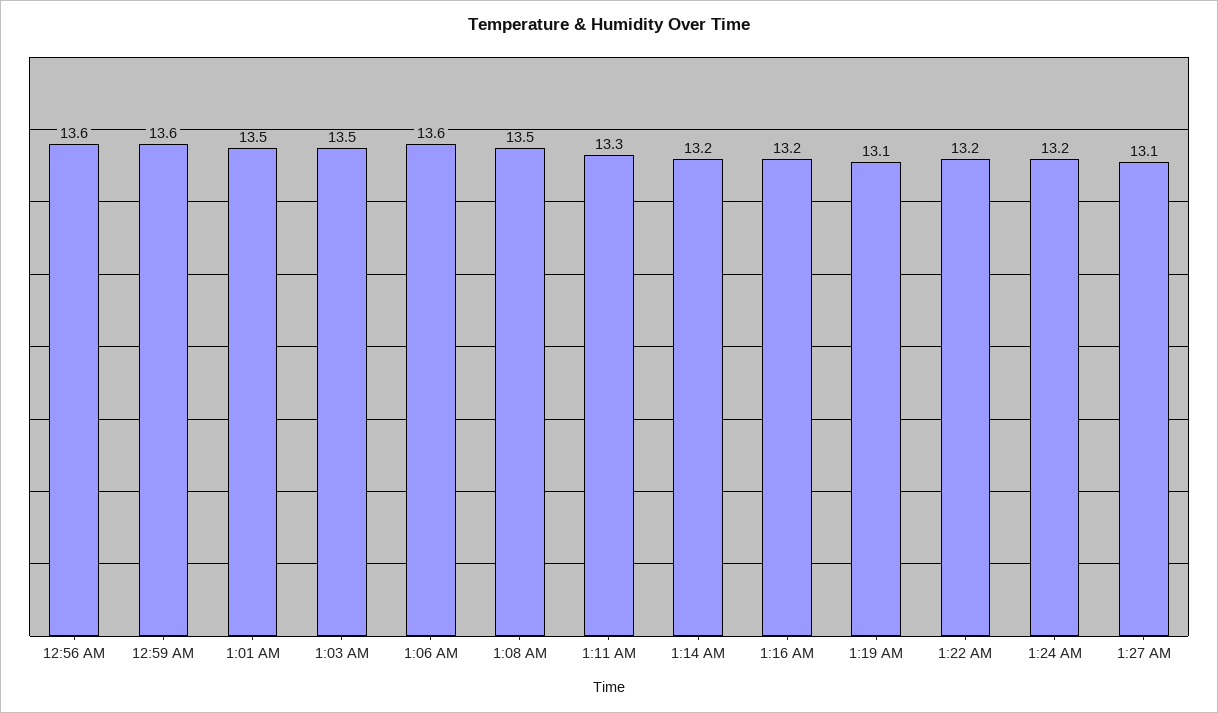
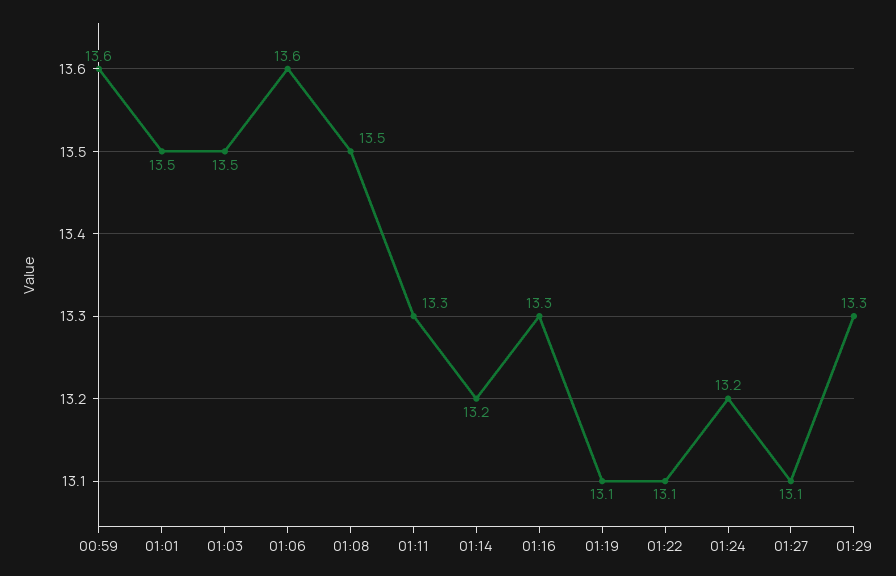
12:56 AM: 13.6 -> none
1:16 AM: 13.2 -> 13.3
1:22 AM: 13.2 -> 13.1
01:29: none -> 13.3

